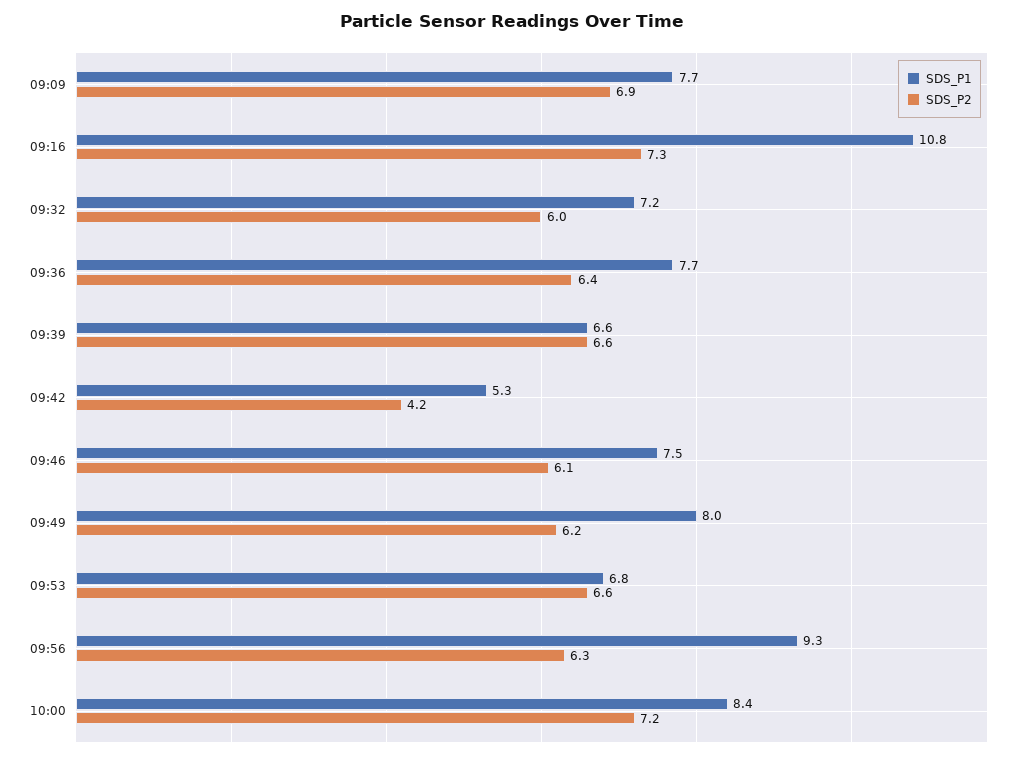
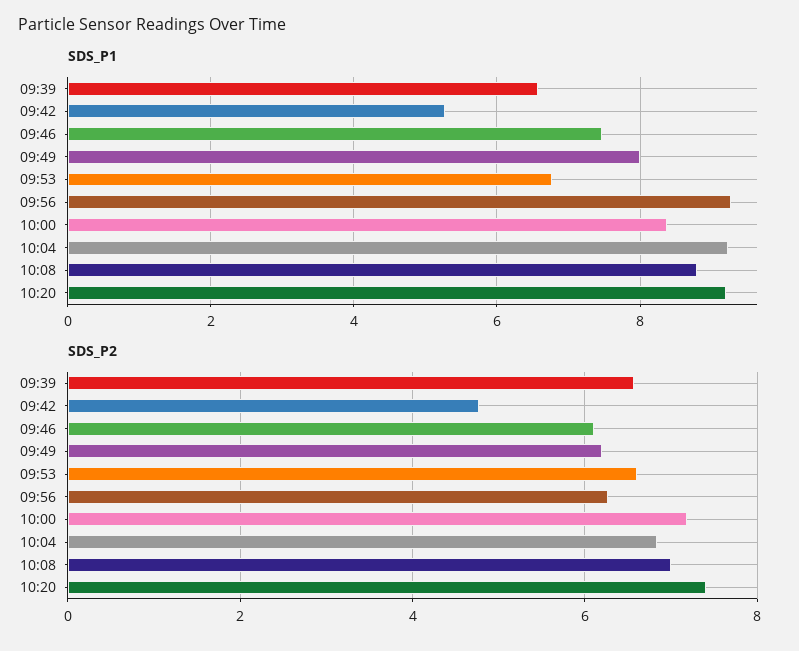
SDS_P1, 09:09: 7.7 -> none
SDS_P2, 09:09: 6.9 -> none
SDS_P1, 09:16: 10.8 -> none
SDS_P2, 09:16: 7.3 -> none
SDS_P1, 09:32: 7.2 -> none
SDS_P2, 09:32: 6 -> none
SDS_P1, 09:36: 7.7 -> none
SDS_P2, 09:36: 6.4 -> none
SDS_P2, 09:42: 4.2 -> 4.8
SDS_P1, 10:04: none -> 9.2
SDS_P1, 10:08: none -> 8.8
SDS_P1, 10:20: none -> 9.2
SDS_P2, 10:04: none -> 6.8
SDS_P2, 10:08: none -> 7
SDS_P2, 10:20: none -> 7.4

